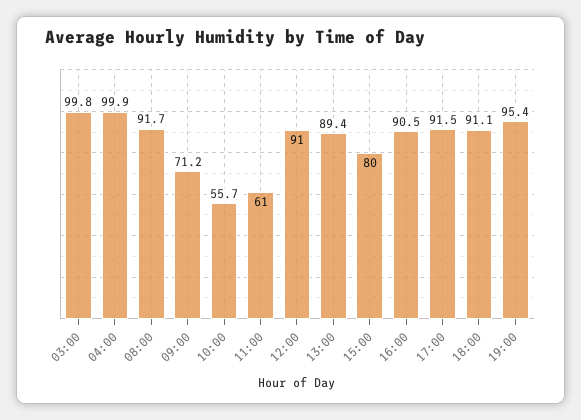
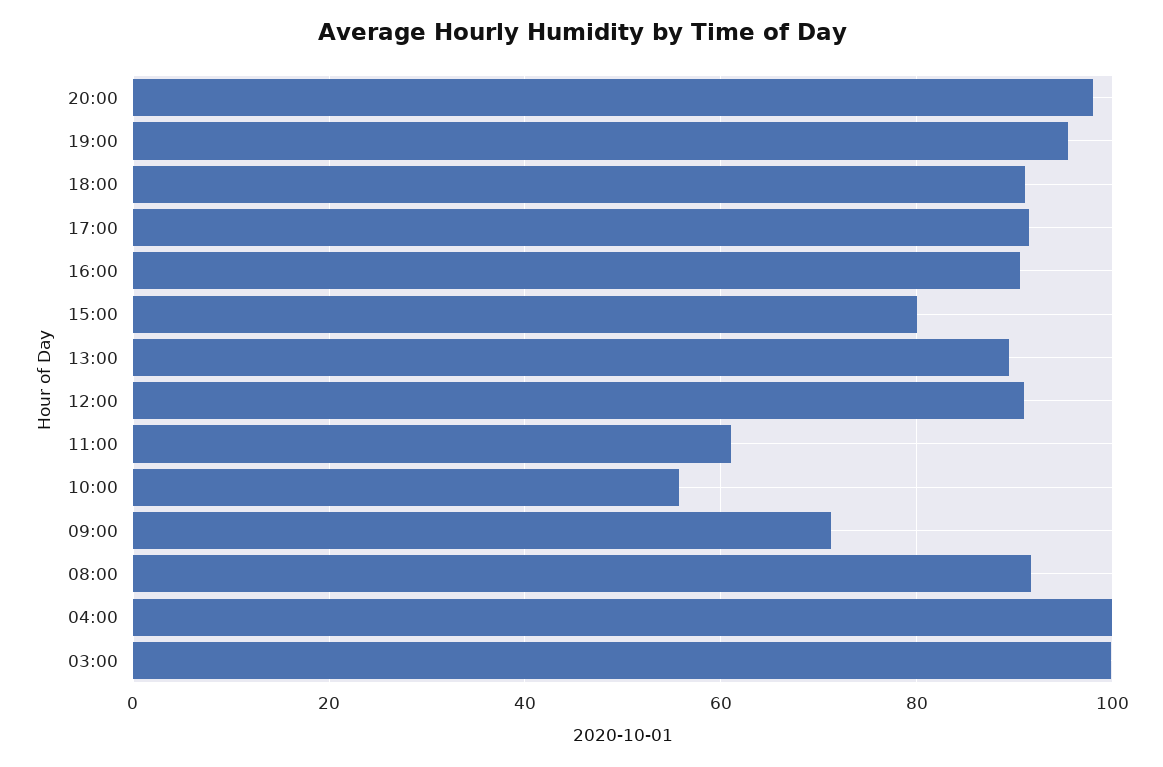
20:00: none -> 98

